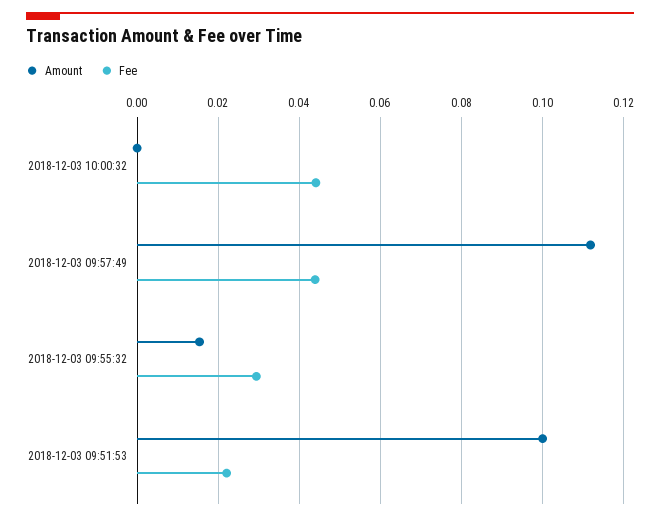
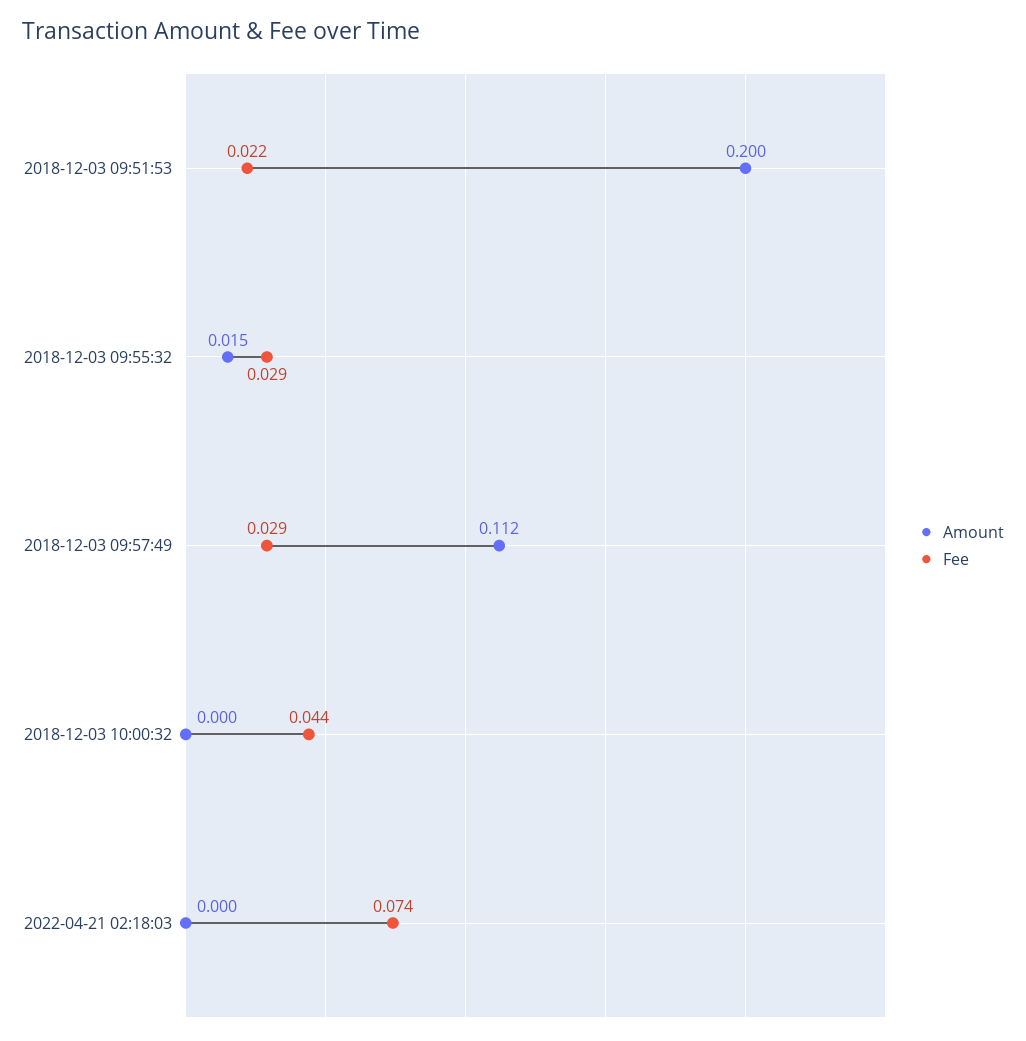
Fee, 2018-12-03 09:57:49: 0.044 -> 0.029
Amount, 2018-12-03 09:51:53: 0.1 -> 0.2
Amount, 2022-04-21 02:18:03: none -> 0
Fee, 2022-04-21 02:18:03: none -> 0.074

